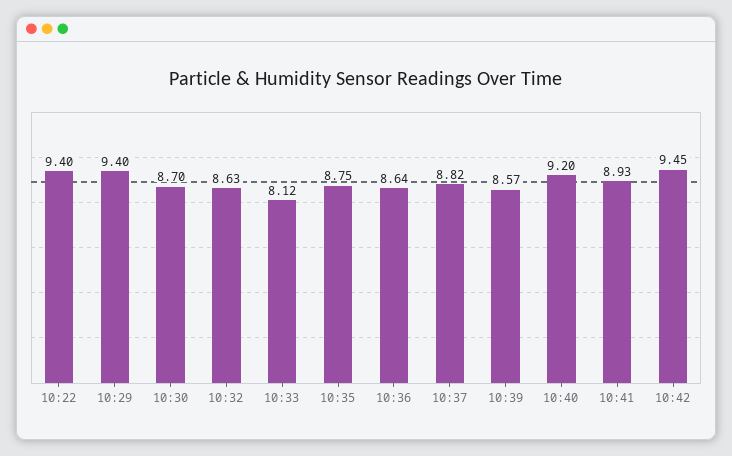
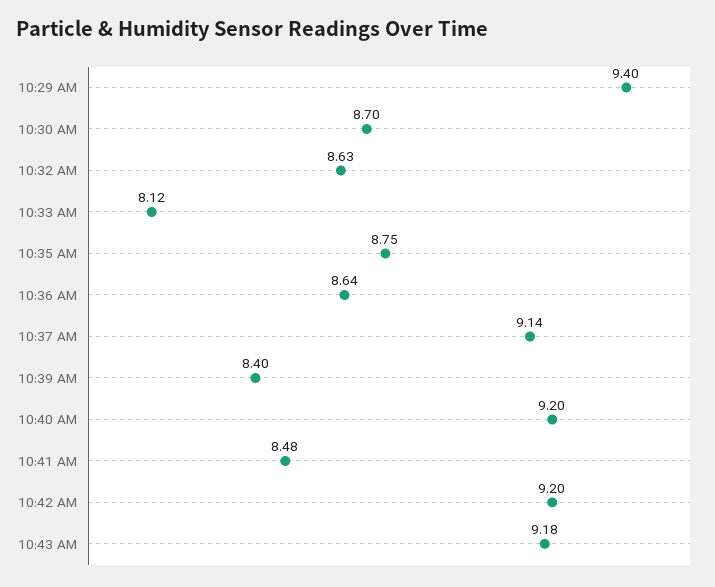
10:22: 9.4 -> none
10:37: 8.82 -> 9.14
10:39: 8.57 -> 8.4
10:41: 8.93 -> 8.48
10:42: 9.45 -> 9.2
10:43 AM: none -> 9.18

